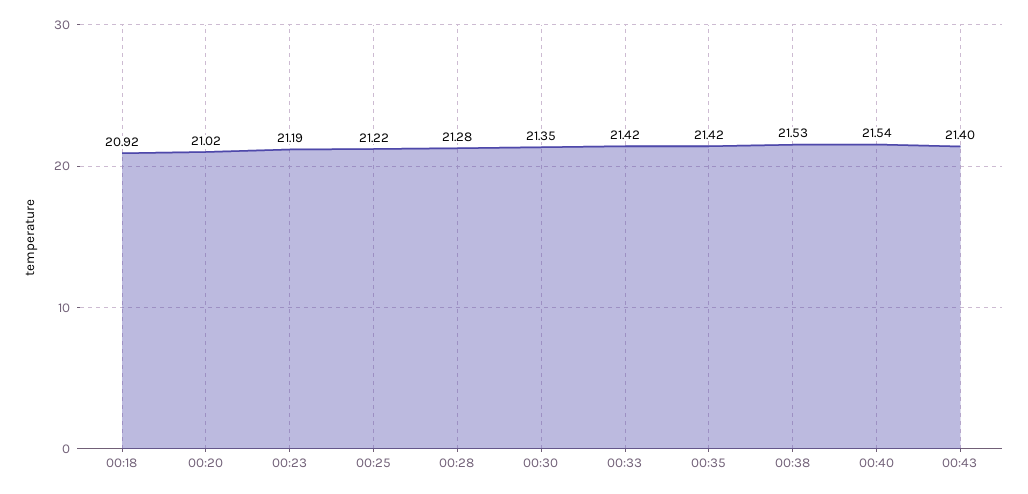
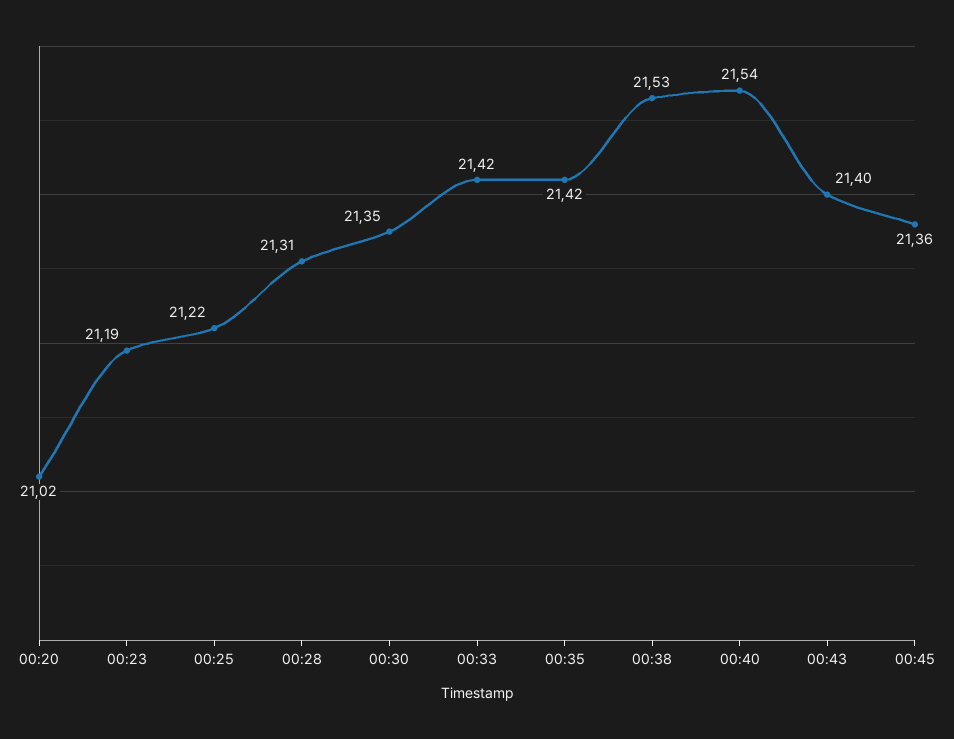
00:18: 20.92 -> none
00:28: 21.28 -> 21.31
00:45: none -> 21.36

